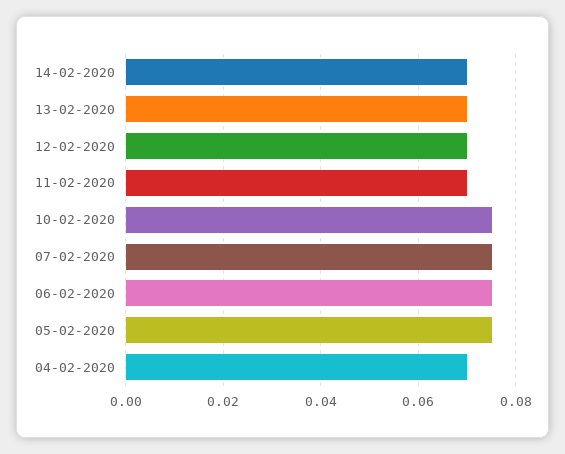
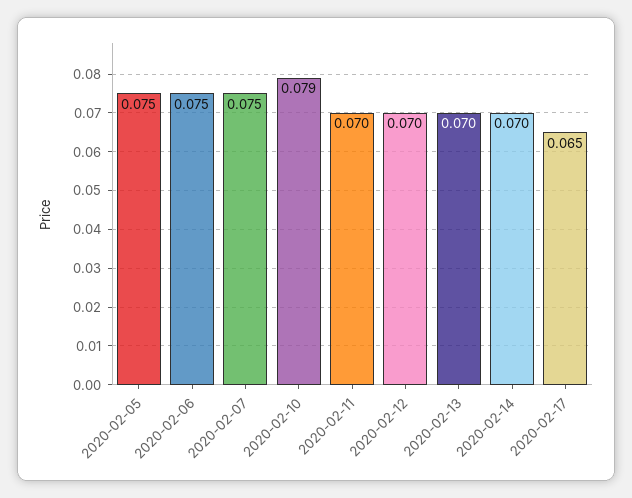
10-02-2020: 0.075 -> 0.079
04-02-2020: 0.07 -> none
2020-02-17: none -> 0.065

